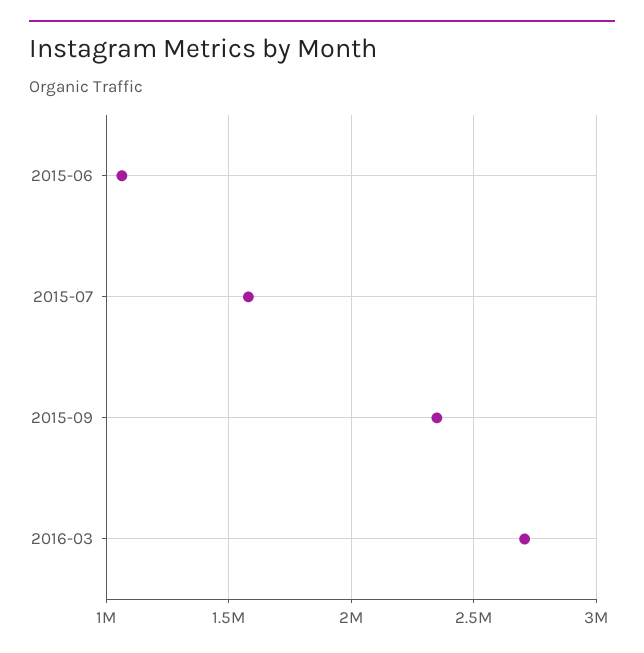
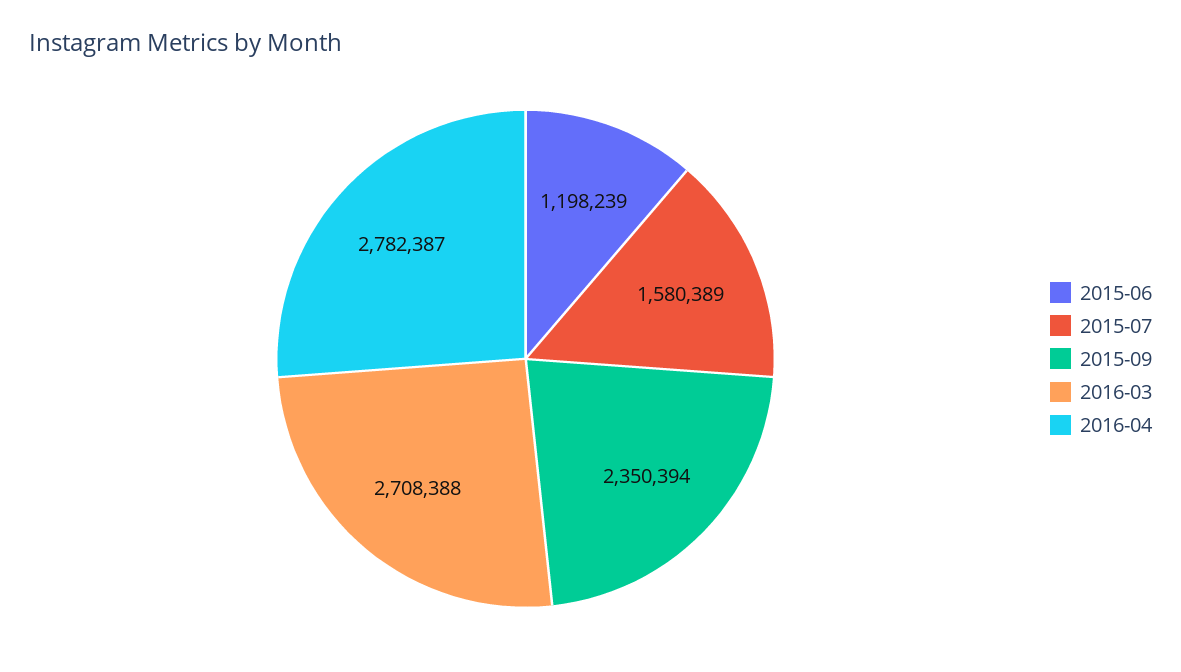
2015-06: 1050000 -> 1198239
2016-04: none -> 2782387

